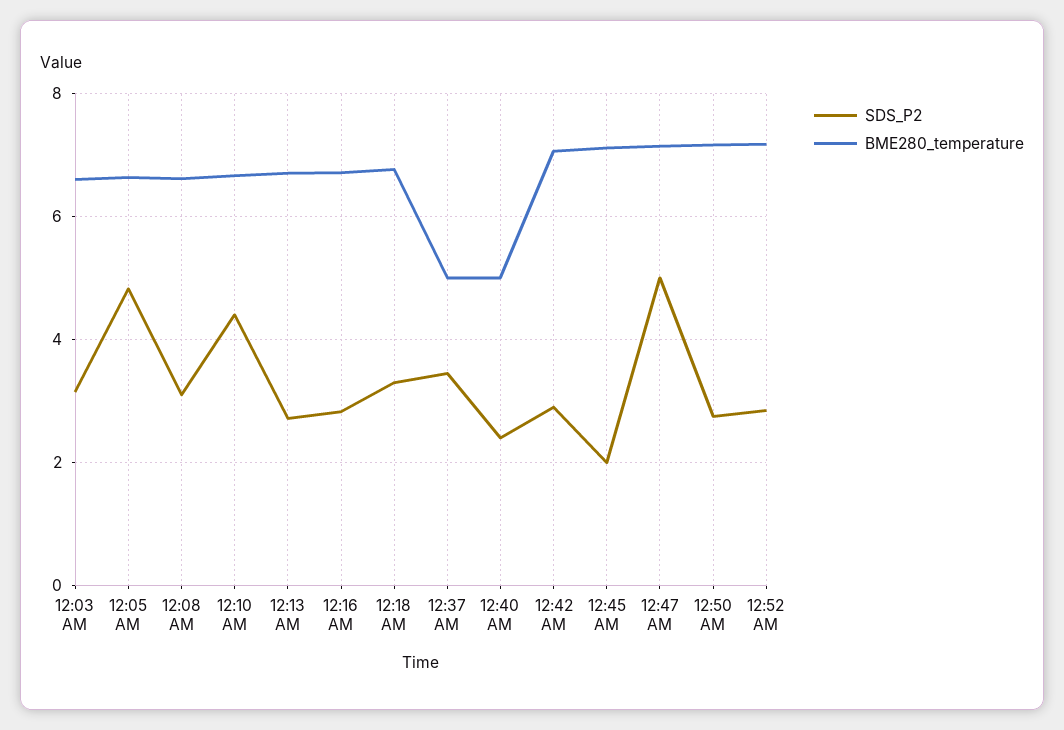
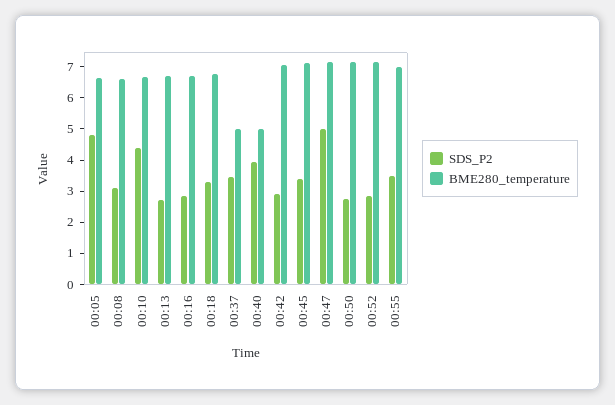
SDS_P2, 12:03 AM: 3.2 -> none
BME280_temperature, 12:03 AM: 6.6 -> none
SDS_P2, 12:40 AM: 2.4 -> 4
SDS_P2, 12:45 AM: 2 -> 3.5
SDS_P2, 00:55: none -> 3.5
BME280_temperature, 00:55: none -> 7

